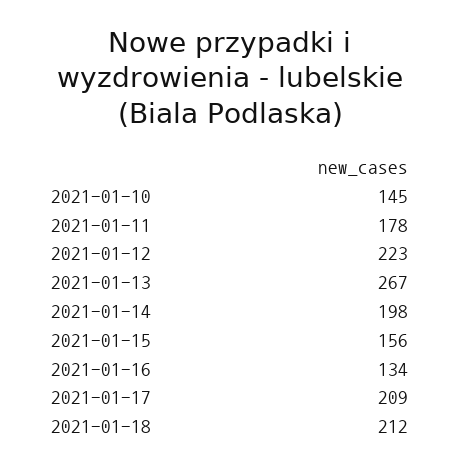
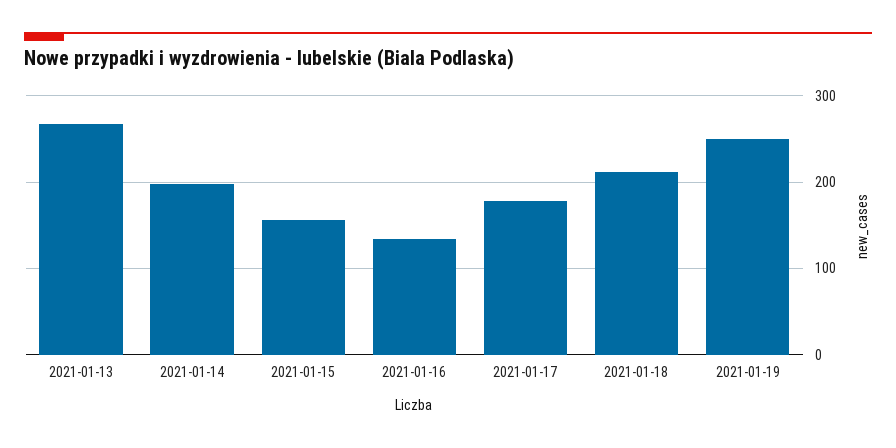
2021-01-10: 145 -> none
2021-01-11: 178 -> none
2021-01-12: 223 -> none
2021-01-17: 209 -> 180
2021-01-19: none -> 250

